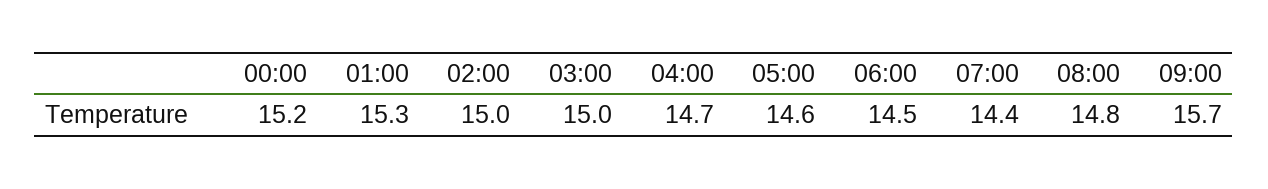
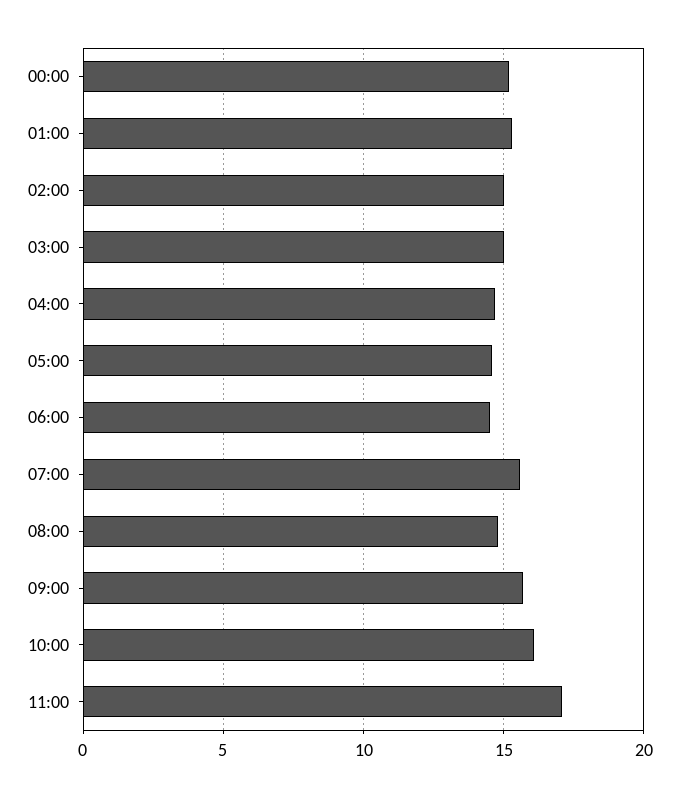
07:00: 14.4 -> 15.5
10:00: none -> 16
11:00: none -> 17

